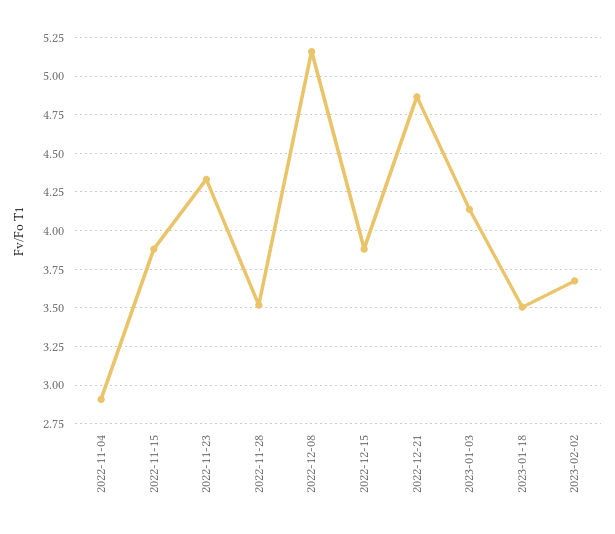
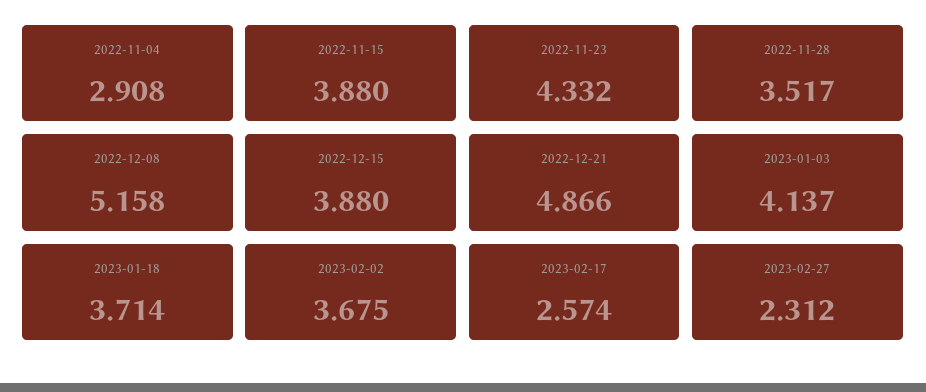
2023-01-18: 3.5 -> 3.714
2023-02-17: none -> 2.574
2023-02-27: none -> 2.312

